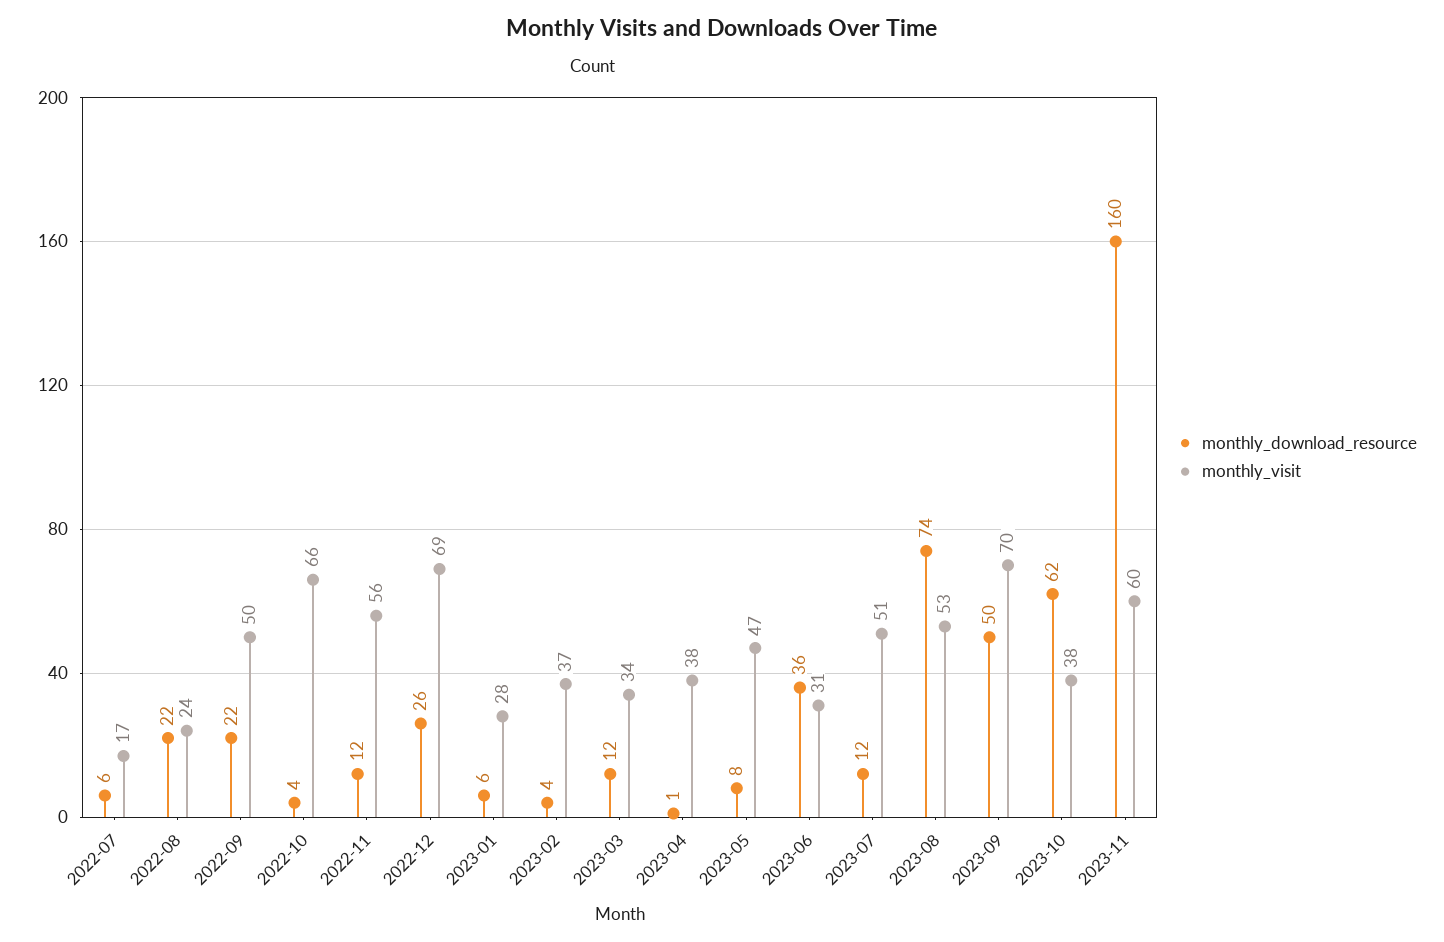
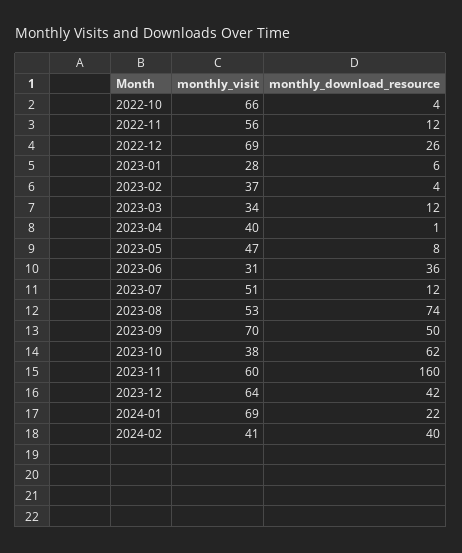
monthly_download_resource, 2022-07: 6 -> none
monthly_visit, 2022-07: 17 -> none
monthly_download_resource, 2022-08: 22 -> none
monthly_visit, 2022-08: 24 -> none
monthly_download_resource, 2022-09: 22 -> none
monthly_visit, 2022-09: 50 -> none
monthly_visit, 2023-04: 38 -> 40
monthly_visit, 2023-12: none -> 64
monthly_download_resource, 2023-12: none -> 42
monthly_visit, 2024-01: none -> 69
monthly_download_resource, 2024-01: none -> 22
monthly_visit, 2024-02: none -> 41
monthly_download_resource, 2024-02: none -> 40

